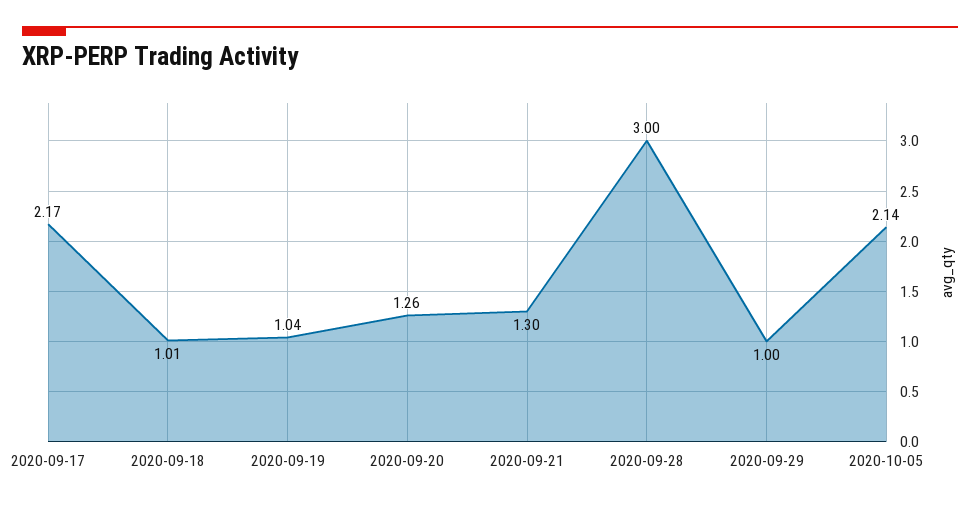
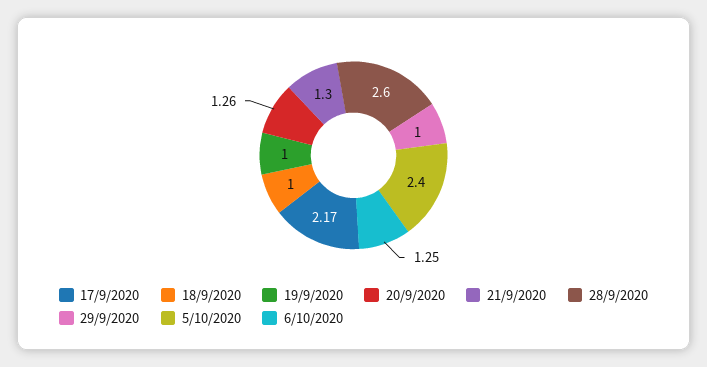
2020-09-18: 1.01 -> 1
2020-09-19: 1.04 -> 1
2020-09-28: 3 -> 2.6
2020-10-05: 2.14 -> 2.4
6/10/2020: none -> 1.25

